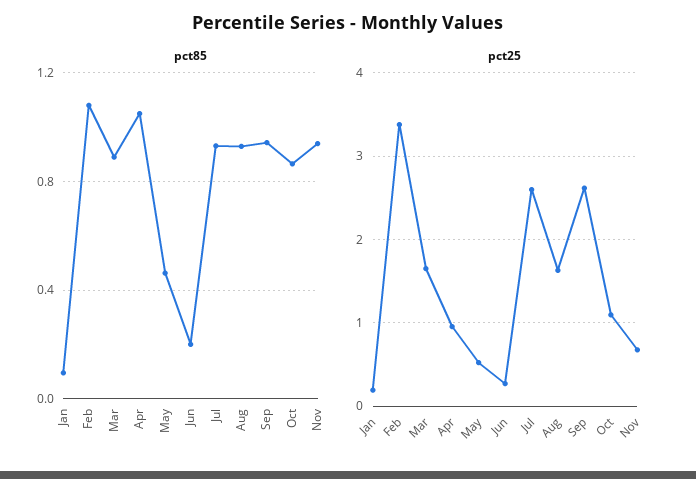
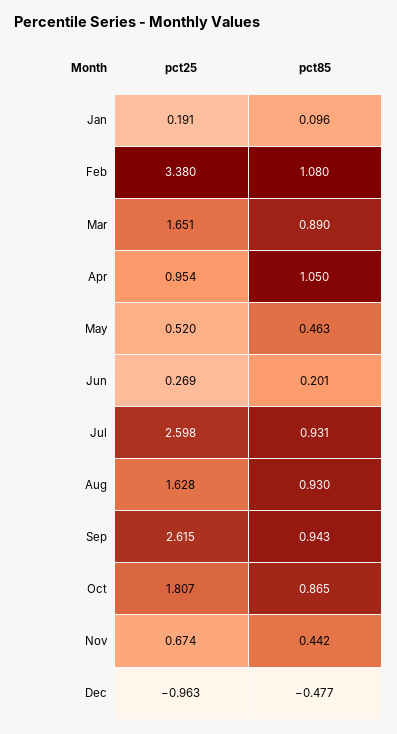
pct85, Nov: 0.95 -> 0.442
pct25, Oct: 1.1 -> 1.807
pct25, Dec: none -> -0.963
pct85, Dec: none -> -0.477

